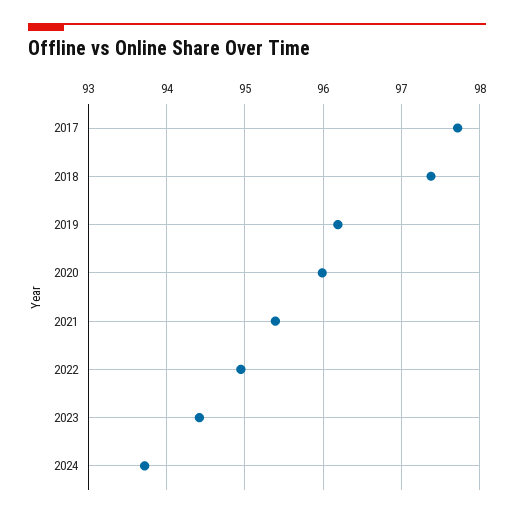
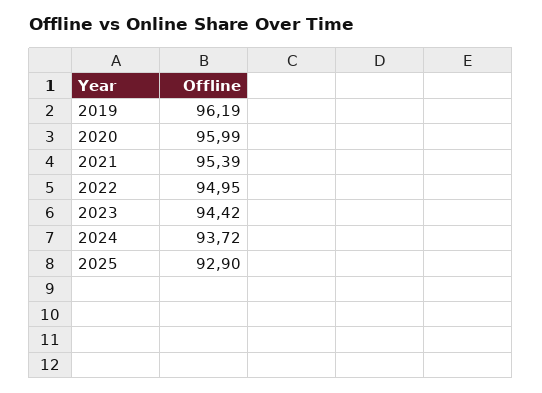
2017: 97.7 -> none
2018: 97.4 -> none
2025: none -> 92.9

